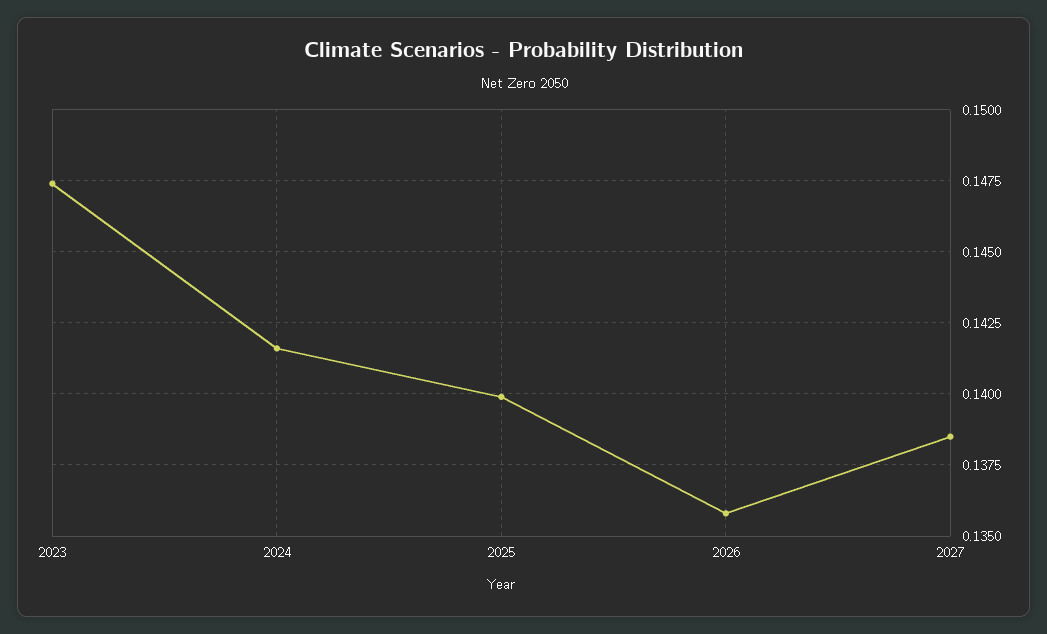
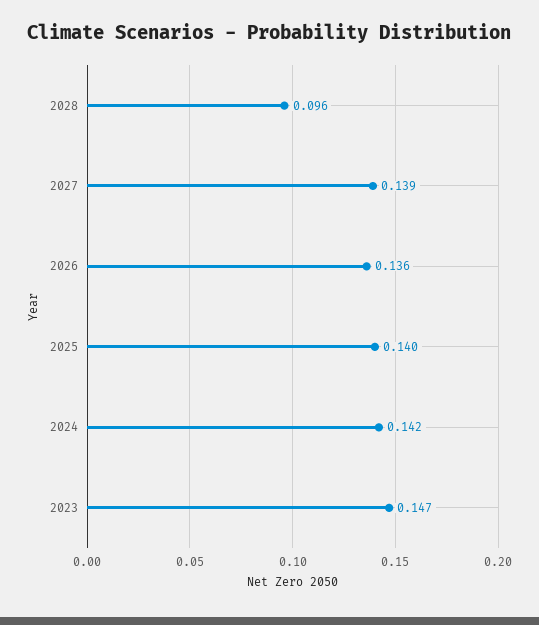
2028: none -> 0.096

